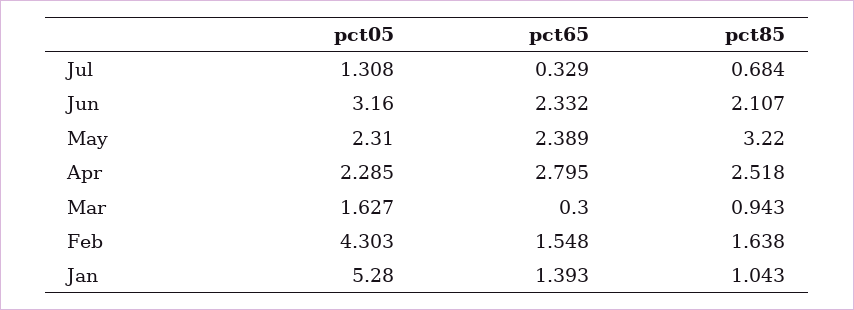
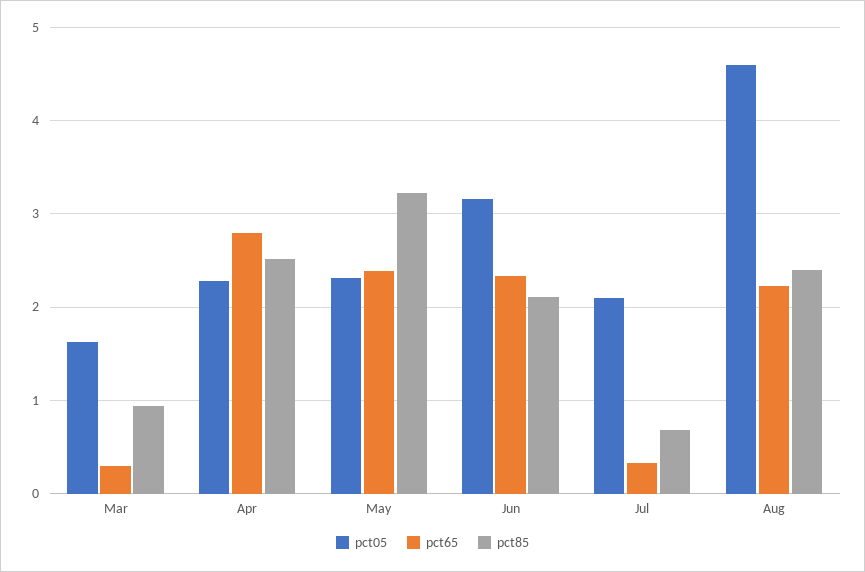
pct05, Jul: 1.308 -> 2.1
pct05, Feb: 4.303 -> none
pct65, Feb: 1.548 -> none
pct85, Feb: 1.638 -> none
pct05, Jan: 5.28 -> none
pct65, Jan: 1.393 -> none
pct85, Jan: 1.043 -> none
pct05, Aug: none -> 4.6
pct65, Aug: none -> 2.2
pct85, Aug: none -> 2.4

